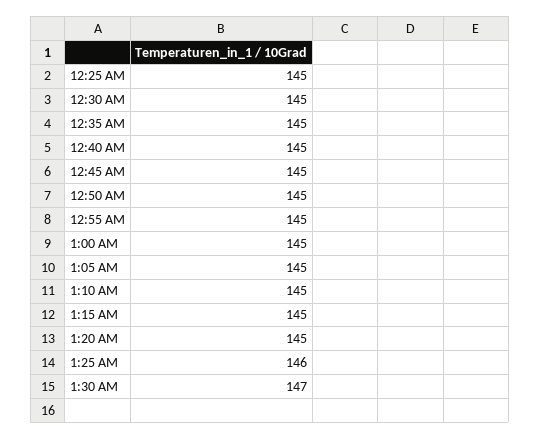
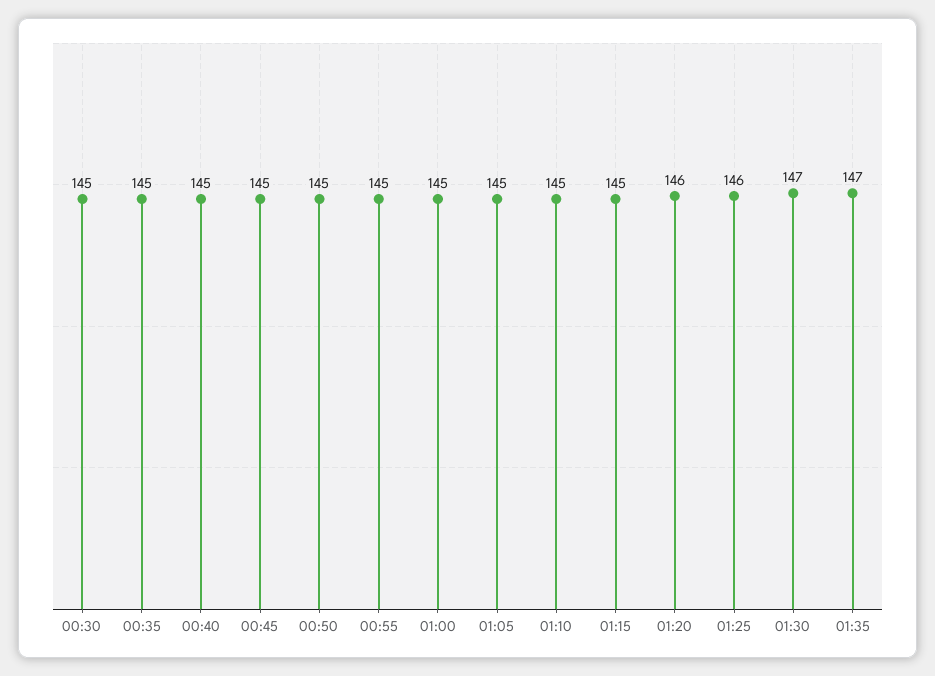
12:25 AM: 145 -> none
1:20 AM: 145 -> 146
01:35: none -> 147

